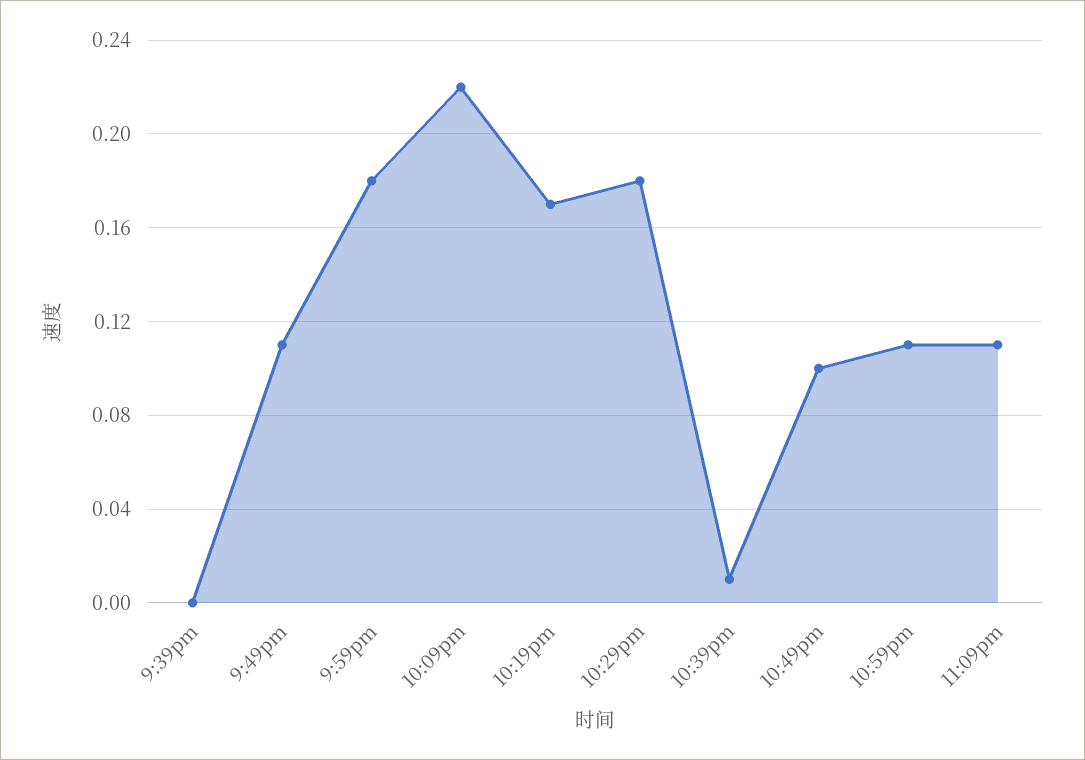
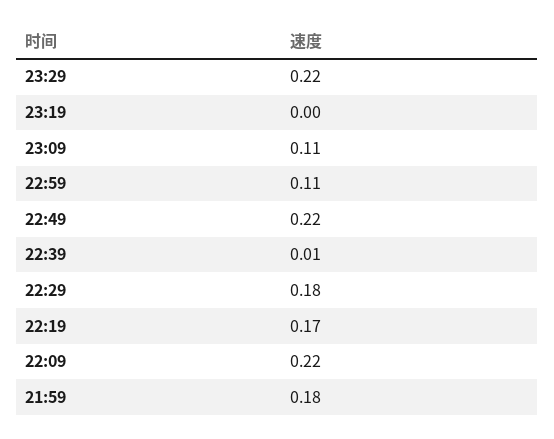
9:39pm: 0 -> none
9:49pm: 0.11 -> none
10:49pm: 0.1 -> 0.22
23:29: none -> 0.22
23:19: none -> 0

